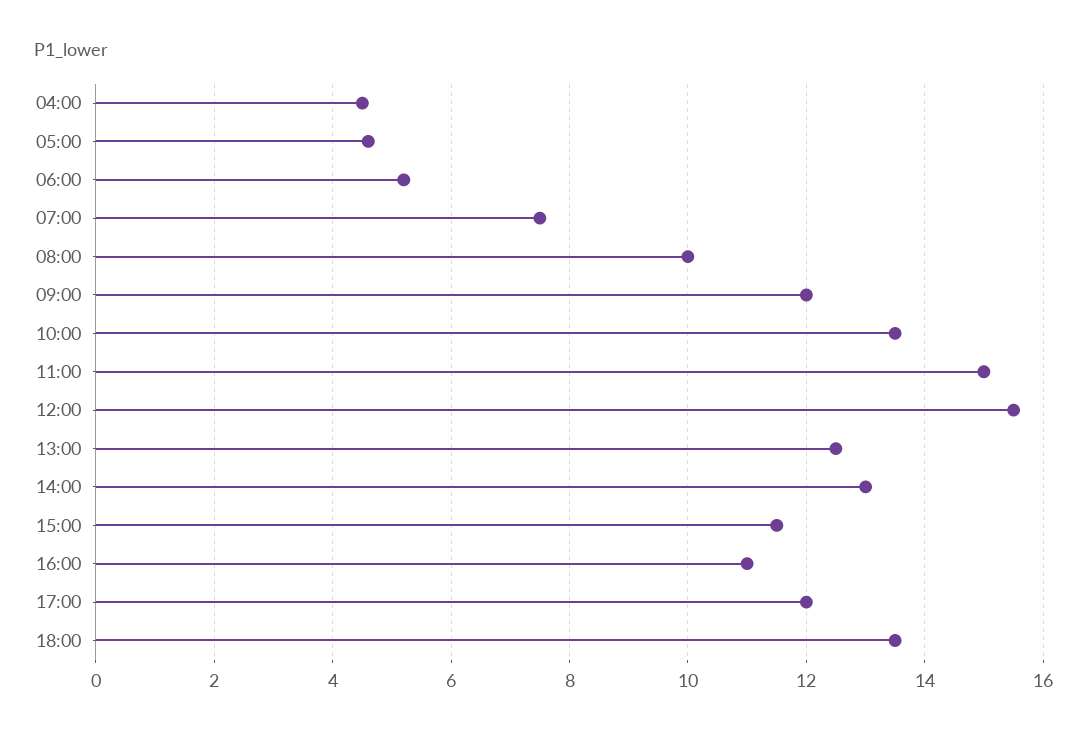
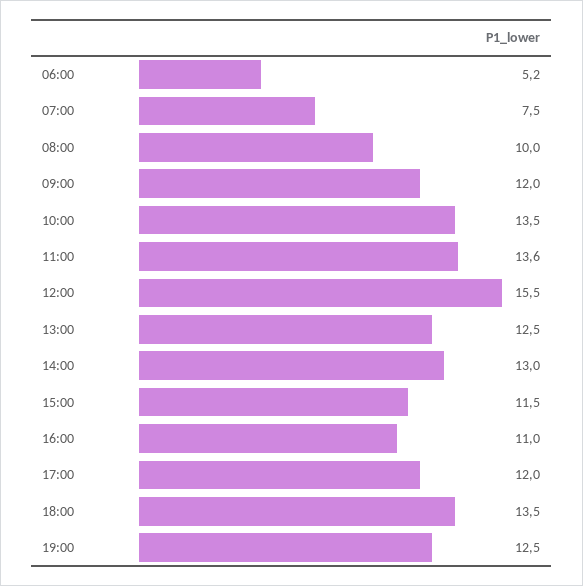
04:00: 4.5 -> none
05:00: 4.5 -> none
11:00: 15 -> 13.6
19:00: none -> 12.5

